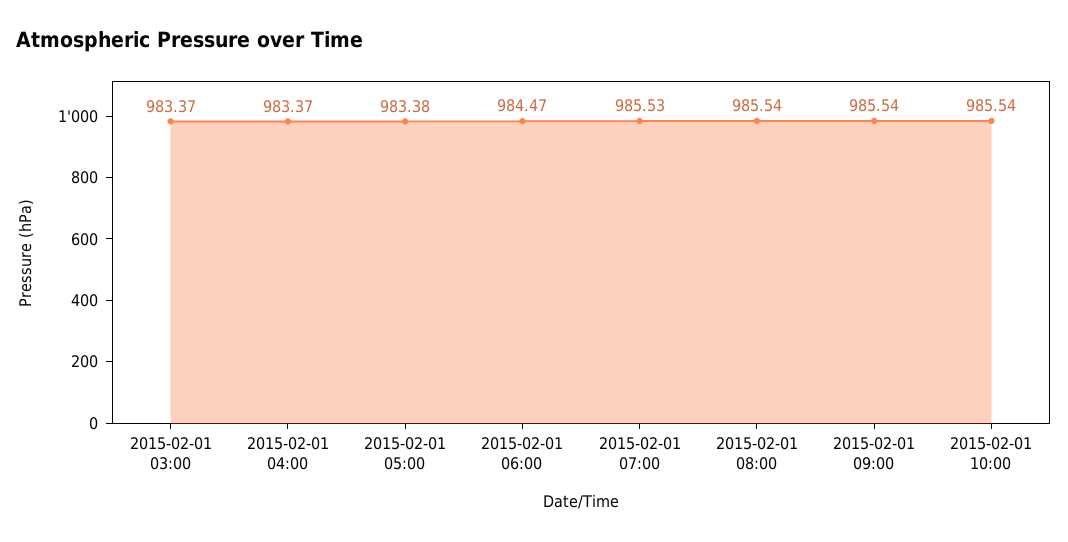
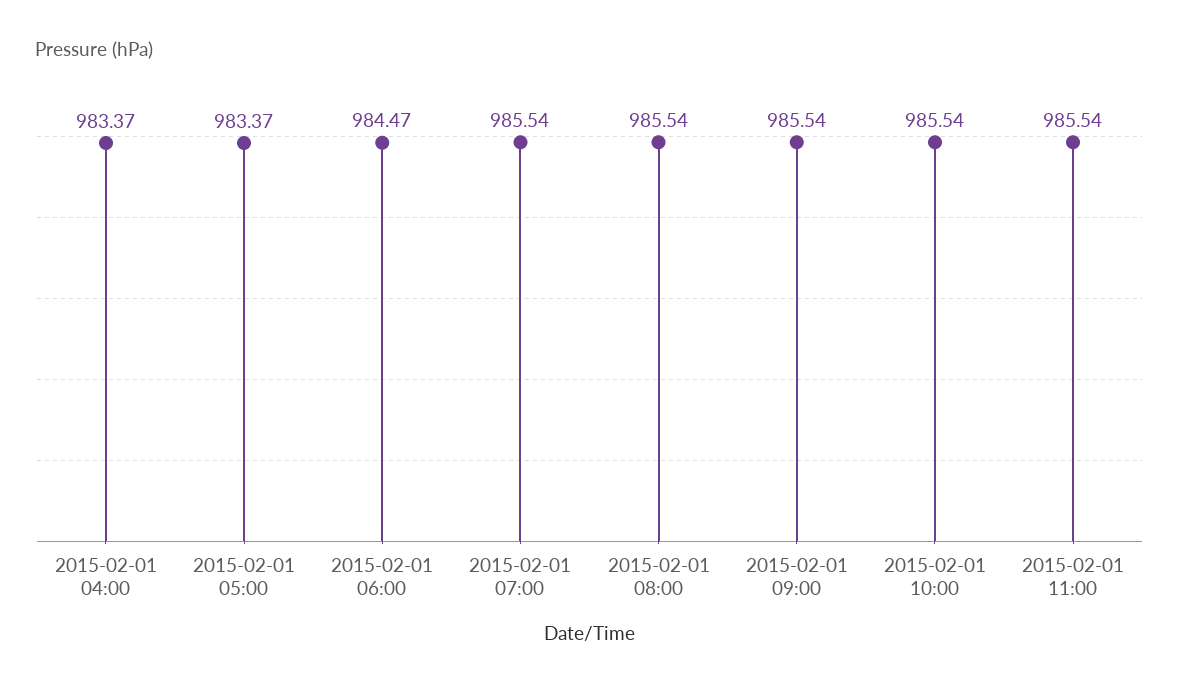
2015-02-01 03:00: 983.37 -> none
2015-02-01 05:00: 983.38 -> 983.37
2015-02-01 07:00: 985.53 -> 985.54
2015-02-01 11:00: none -> 985.54

